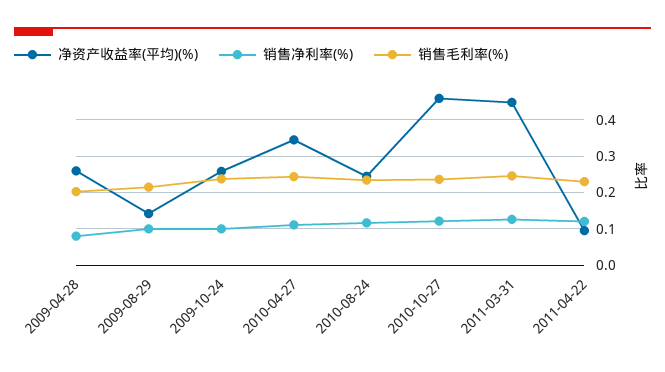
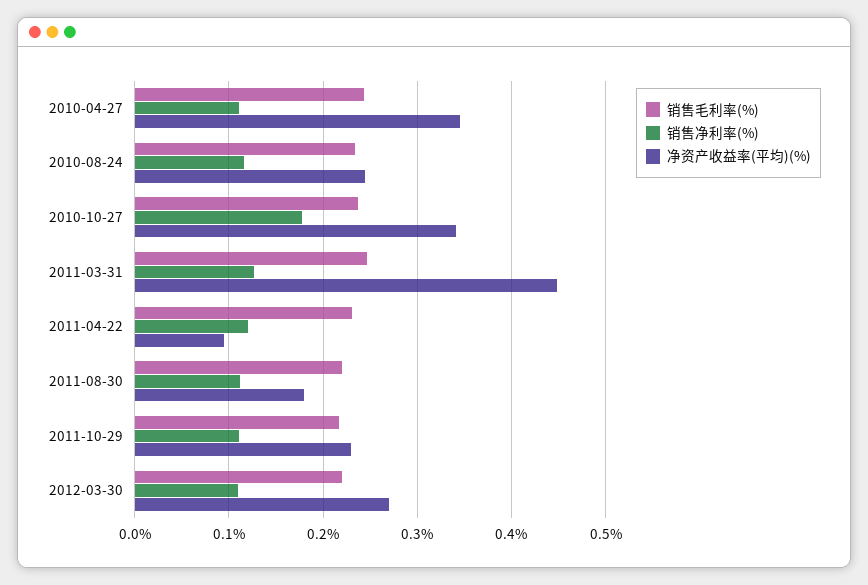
净资产收益率(平均)(%), 2009-04-28: 0.26 -> none
销售净利率(%), 2009-04-28: 0.08 -> none
销售毛利率(%), 2009-04-28: 0.2 -> none
净资产收益率(平均)(%), 2009-08-29: 0.14 -> none
销售净利率(%), 2009-08-29: 0.1 -> none
销售毛利率(%), 2009-08-29: 0.22 -> none
净资产收益率(平均)(%), 2009-10-24: 0.26 -> none
销售净利率(%), 2009-10-24: 0.1 -> none
销售毛利率(%), 2009-10-24: 0.24 -> none
净资产收益率(平均)(%), 2010-10-27: 0.46 -> 0.34
销售净利率(%), 2010-10-27: 0.12 -> 0.18
销售毛利率(%), 2011-08-30: none -> 0.22
销售净利率(%), 2011-08-30: none -> 0.11
净资产收益率(平均)(%), 2011-08-30: none -> 0.18
销售毛利率(%), 2011-10-29: none -> 0.22
销售净利率(%), 2011-10-29: none -> 0.11
净资产收益率(平均)(%), 2011-10-29: none -> 0.23
销售毛利率(%), 2012-03-30: none -> 0.22
销售净利率(%), 2012-03-30: none -> 0.11
净资产收益率(平均)(%), 2012-03-30: none -> 0.27

